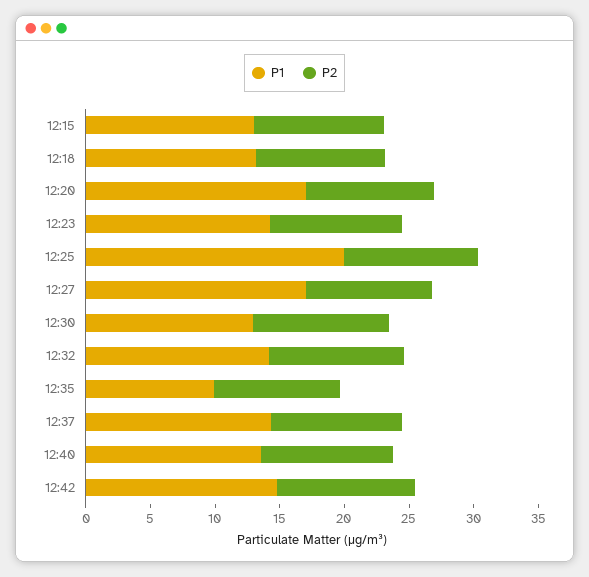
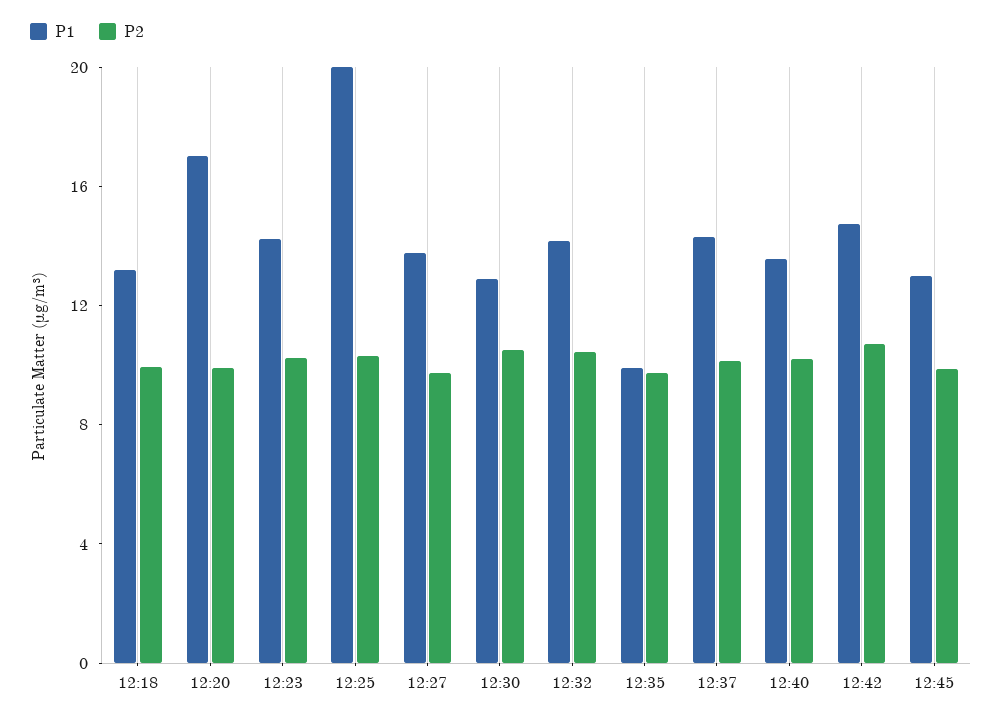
P1, 12:15: 13 -> none
P2, 12:15: 10 -> none
P1, 12:27: 17 -> 14
P1, 12:45: none -> 13
P2, 12:45: none -> 10

